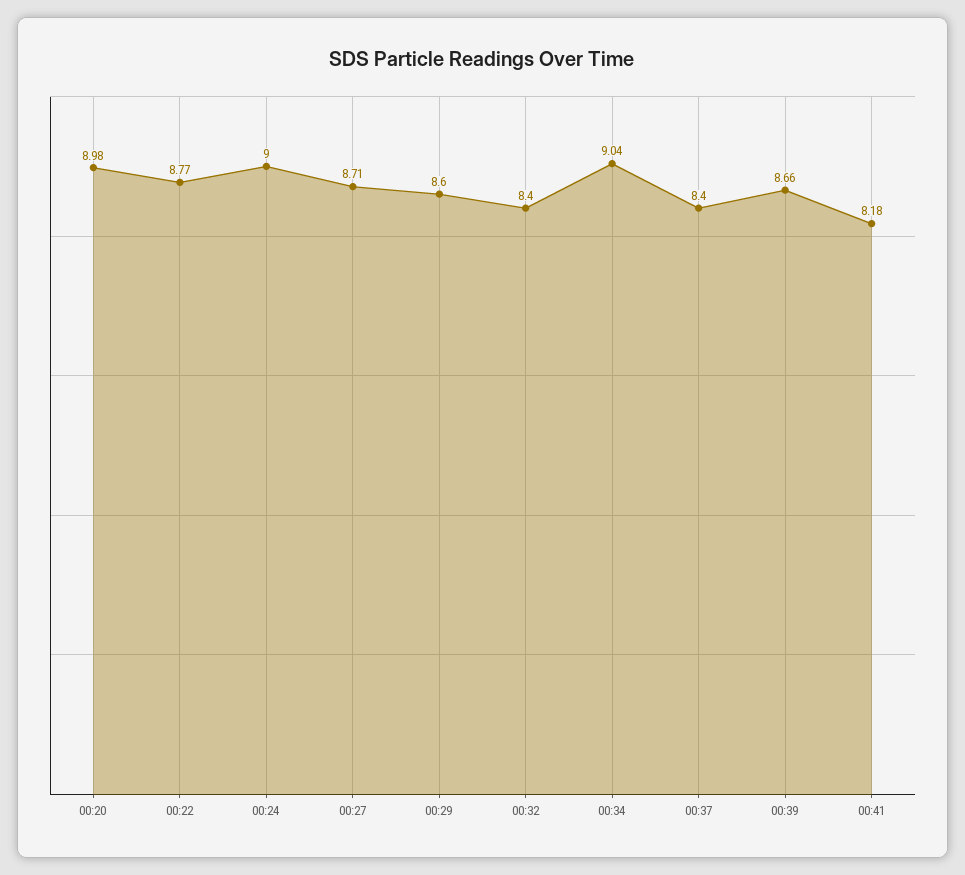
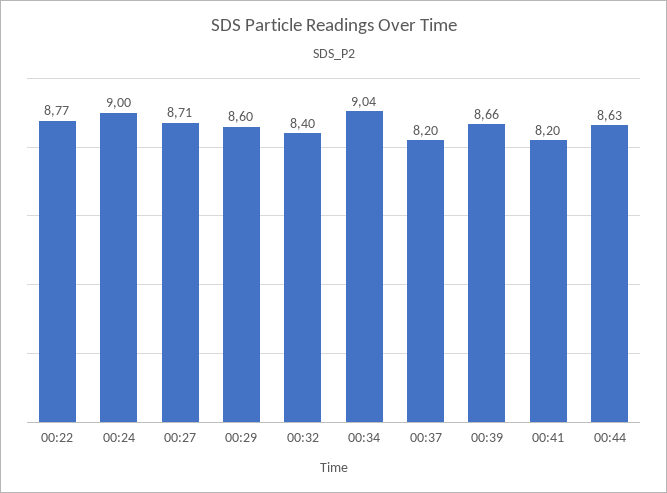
00:20: 8.98 -> none
00:37: 8.4 -> 8.2
00:41: 8.18 -> 8.2
00:44: none -> 8.63

